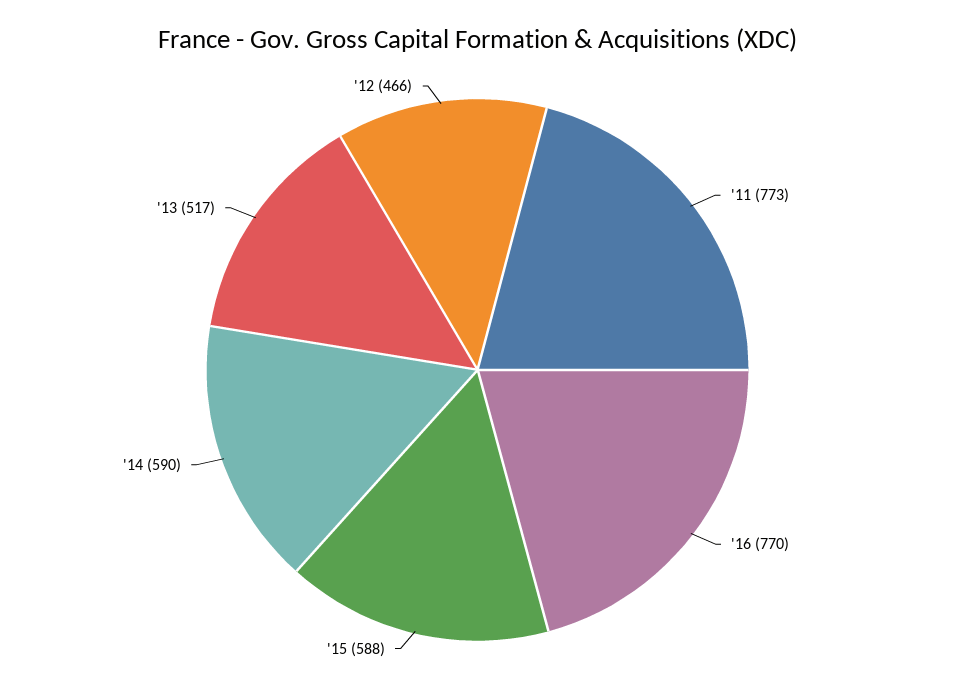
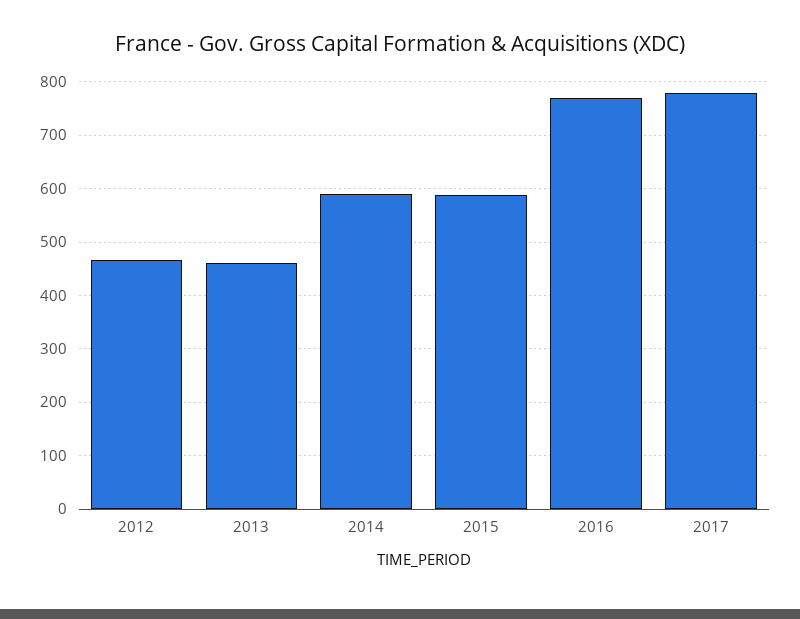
'11: 773 -> none
'13: 517 -> 460
2017: none -> 780

